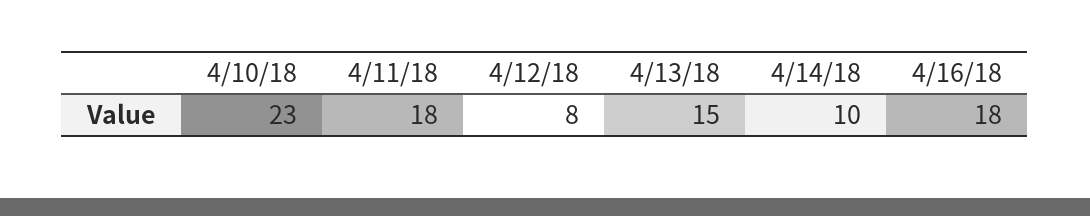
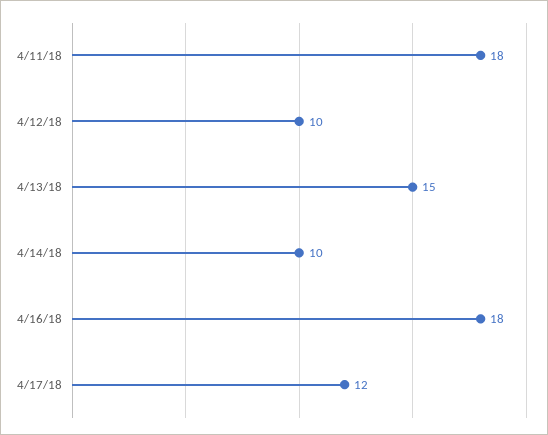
4/10/18: 23 -> none
4/12/18: 8 -> 10
4/17/18: none -> 12

